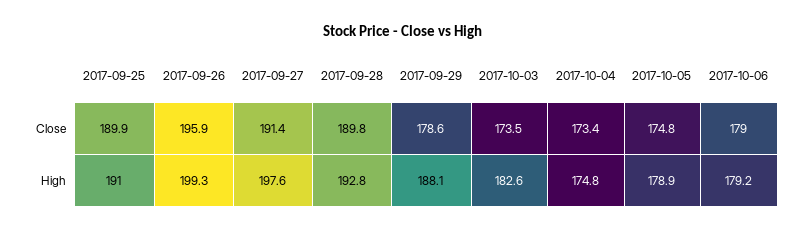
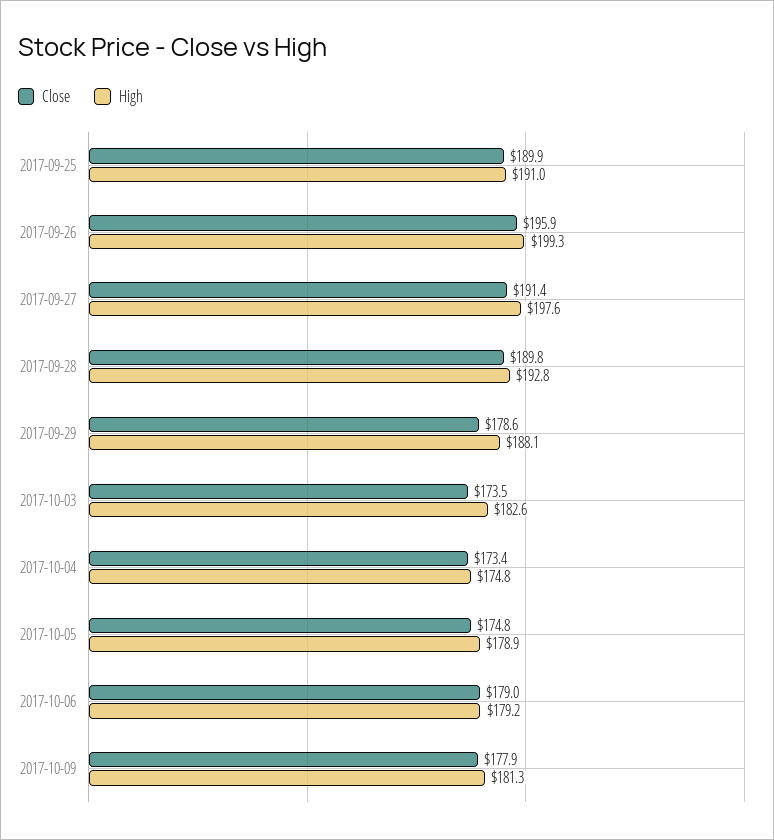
Close, 2017-10-09: none -> 177.9
High, 2017-10-09: none -> 181.3

